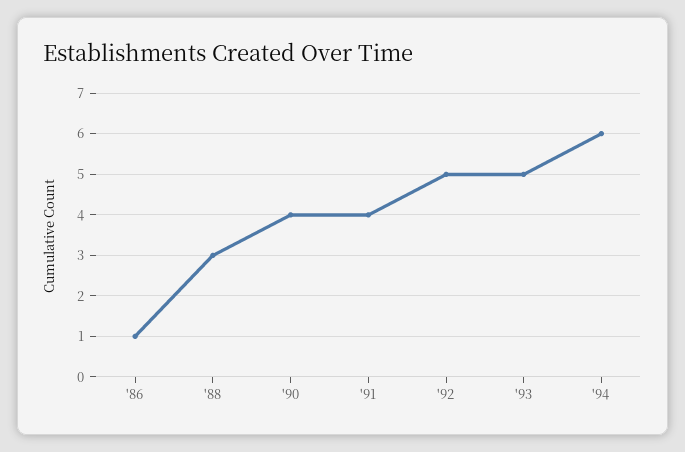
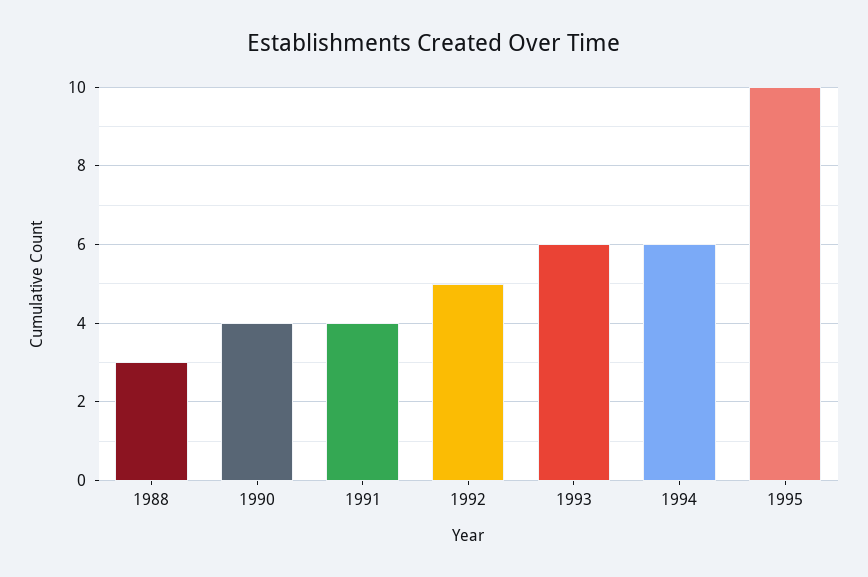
'86: 1 -> none
'93: 5 -> 6
1995: none -> 10

